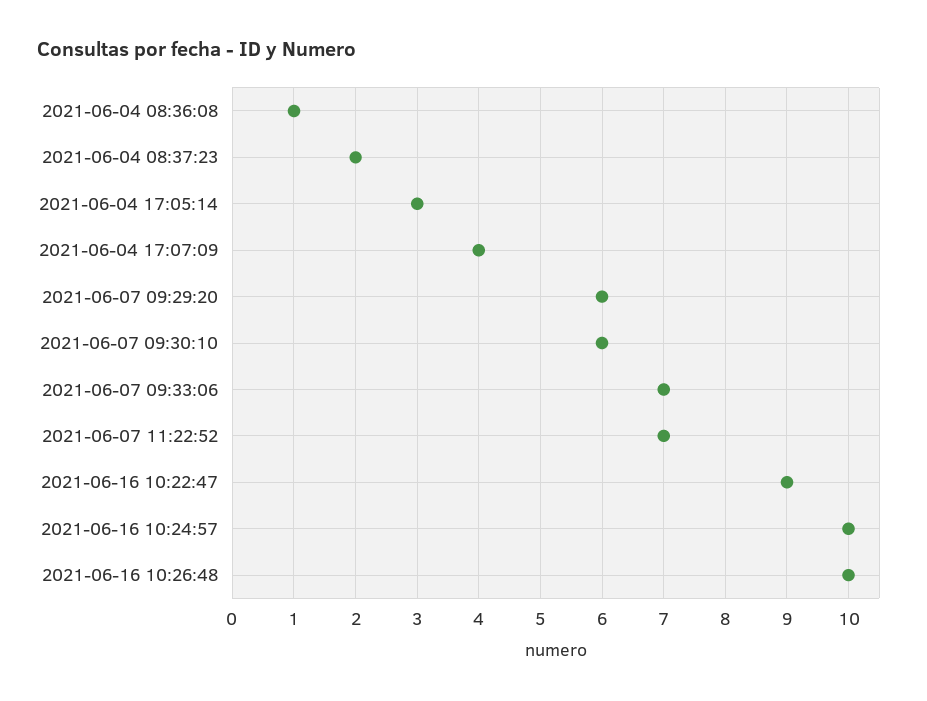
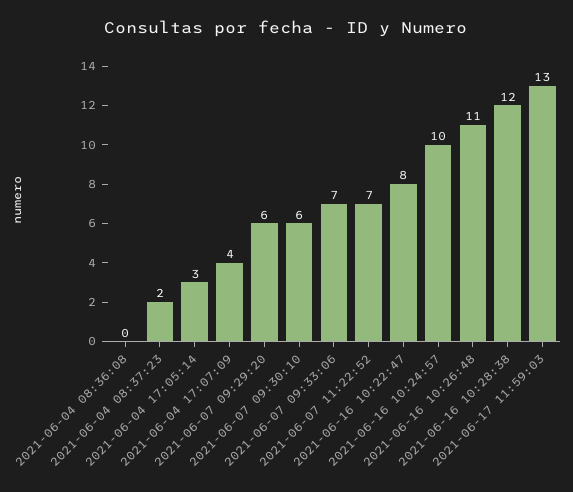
2021-06-04 08:36:08: 1 -> 0
2021-06-16 10:22:47: 9 -> 8
2021-06-16 10:26:48: 10 -> 11
2021-06-16 10:28:38: none -> 12
2021-06-17 11:59:03: none -> 13

